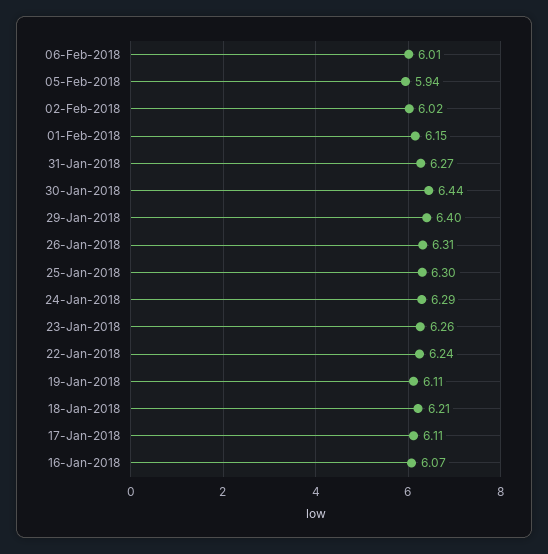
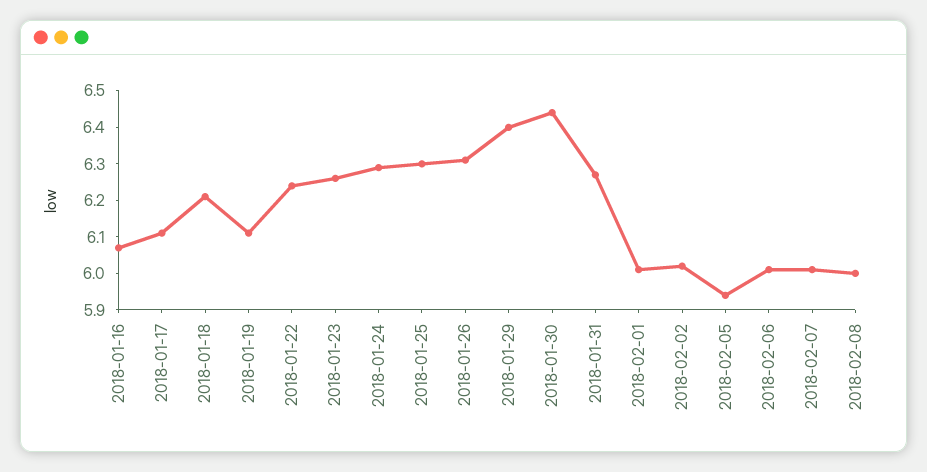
01-Feb-2018: 6.15 -> 6
2018-02-07: none -> 6
2018-02-08: none -> 6

